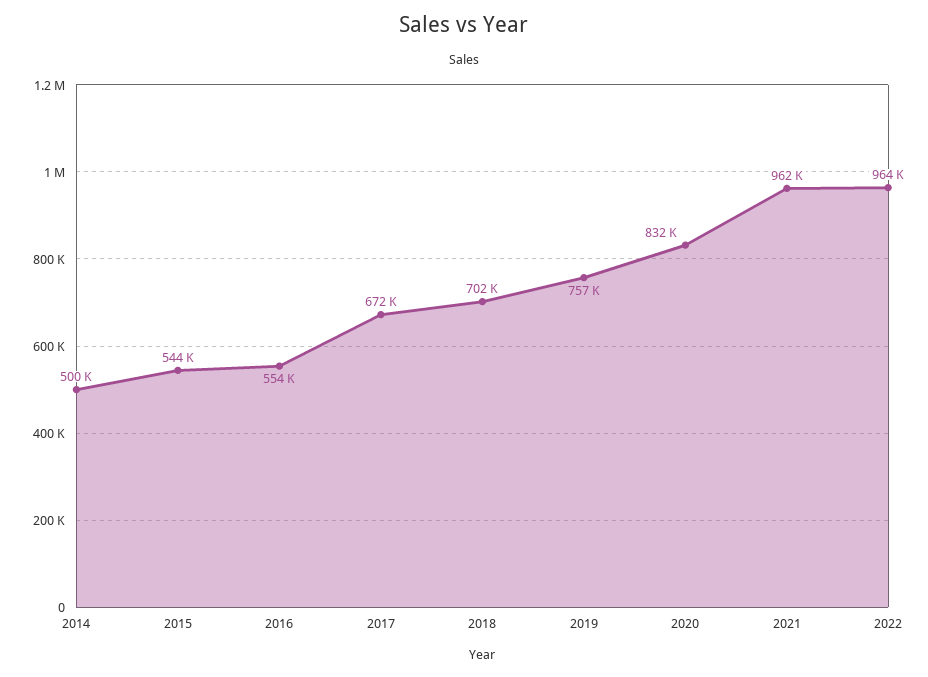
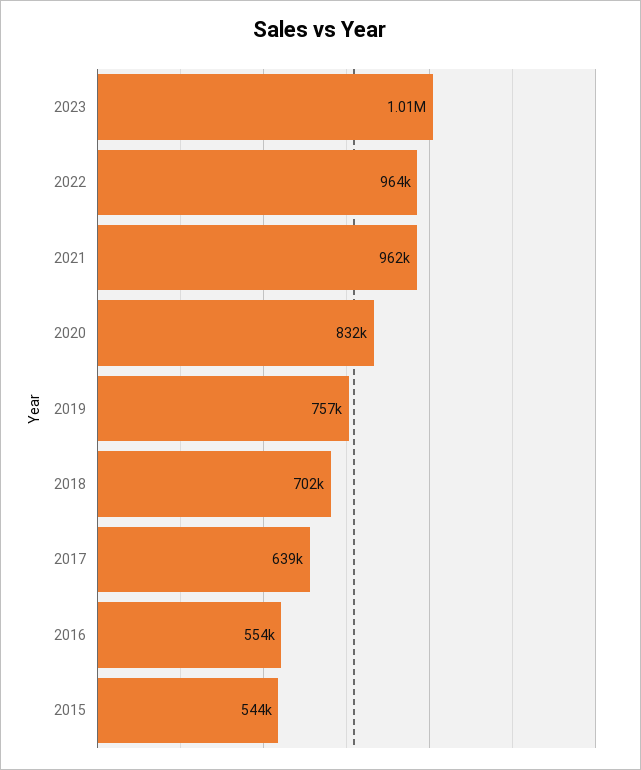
2014: 500000 -> none
2017: 672000 -> 639000
2023: none -> 1010000

